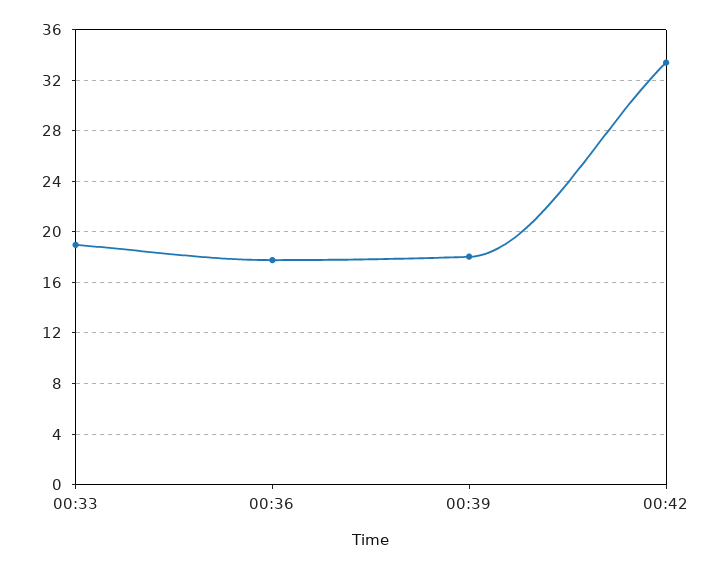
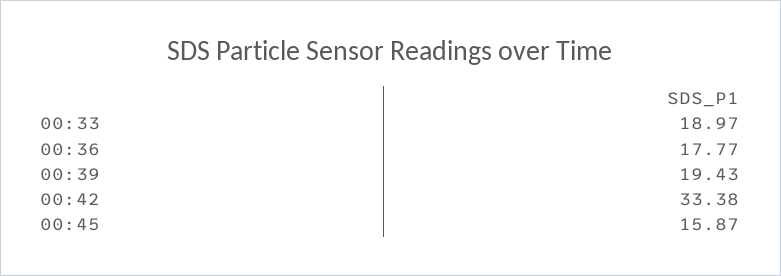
00:39: 18 -> 19.43
00:45: none -> 15.87

